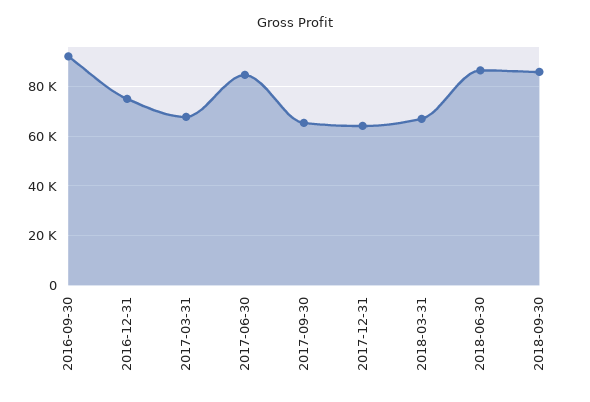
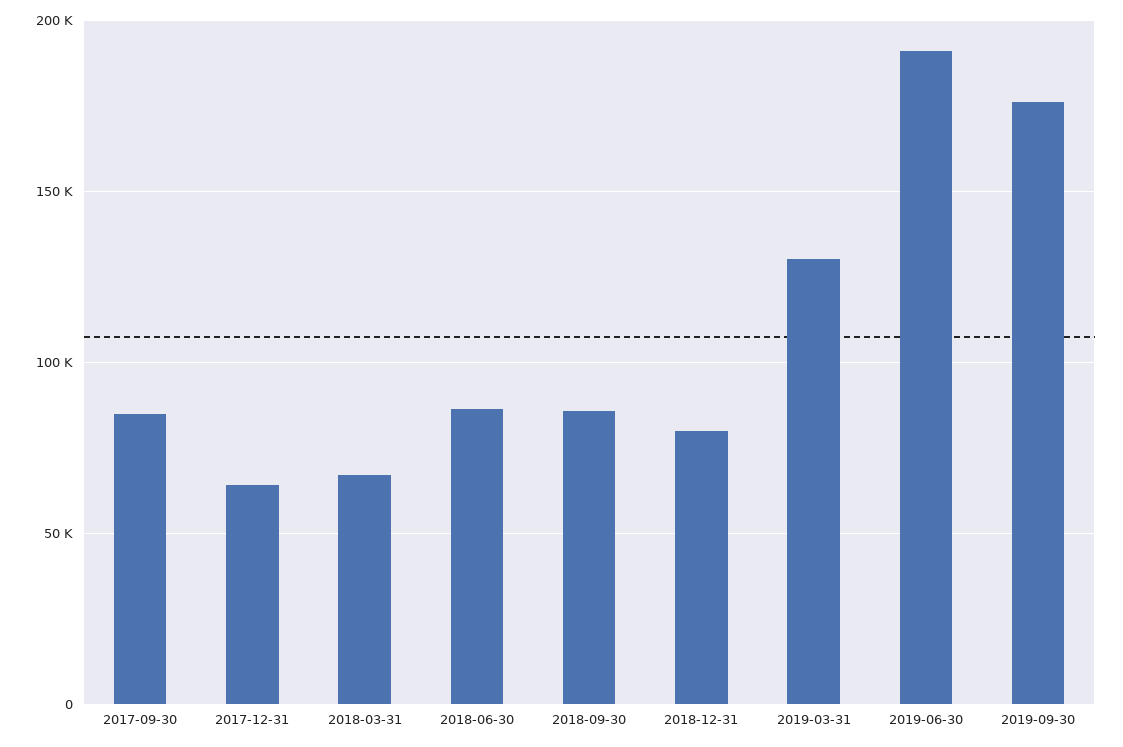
2016-09-30: 92500 -> none
2016-12-31: 75000 -> none
2017-03-31: 67500 -> none
2017-06-30: 85000 -> none
2017-09-30: 65000 -> 85000
2018-12-31: none -> 80000
2019-03-31: none -> 130000
2019-06-30: none -> 190000
2019-09-30: none -> 175000

